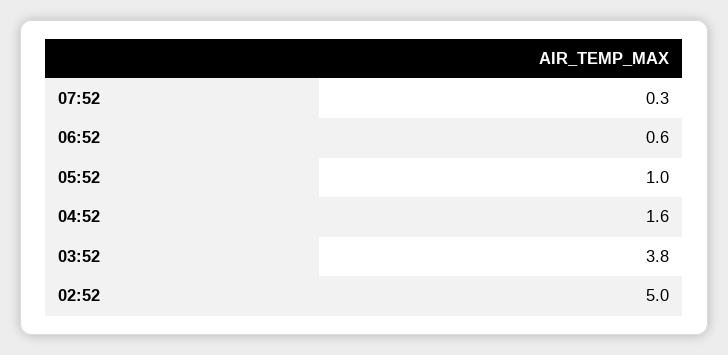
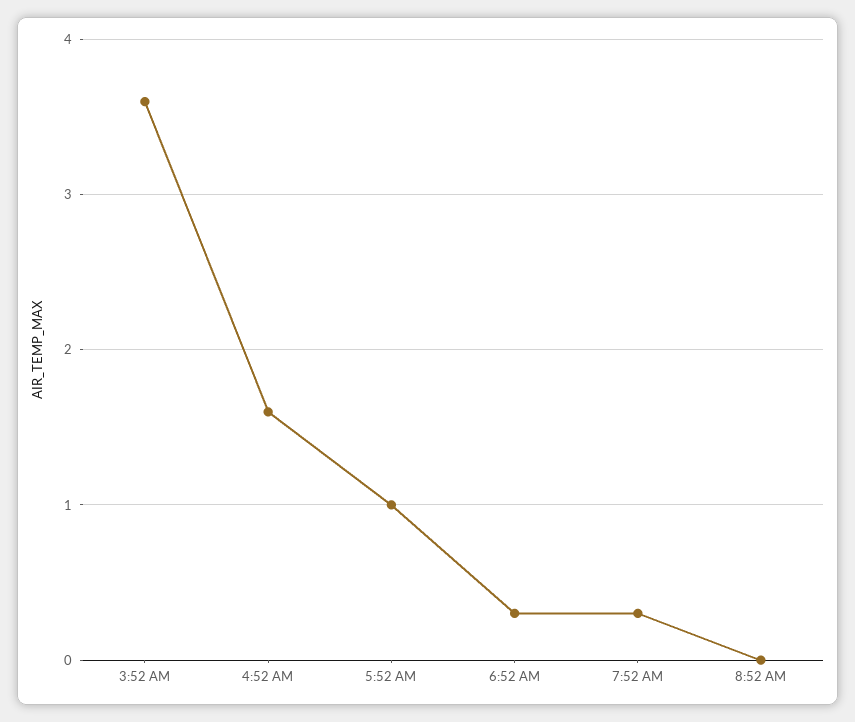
06:52: 0.6 -> 0.3
03:52: 3.8 -> 3.6
02:52: 5 -> none
8:52 AM: none -> 0

